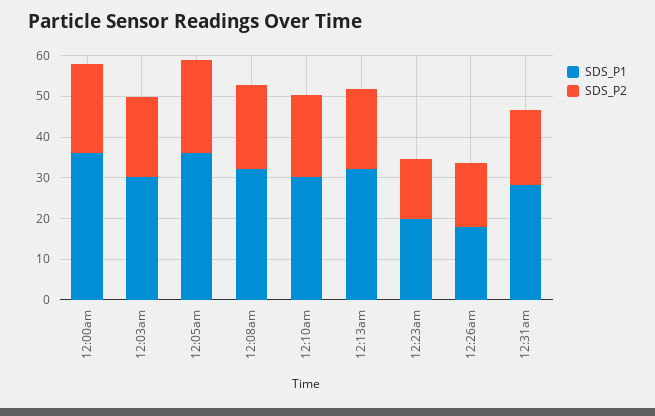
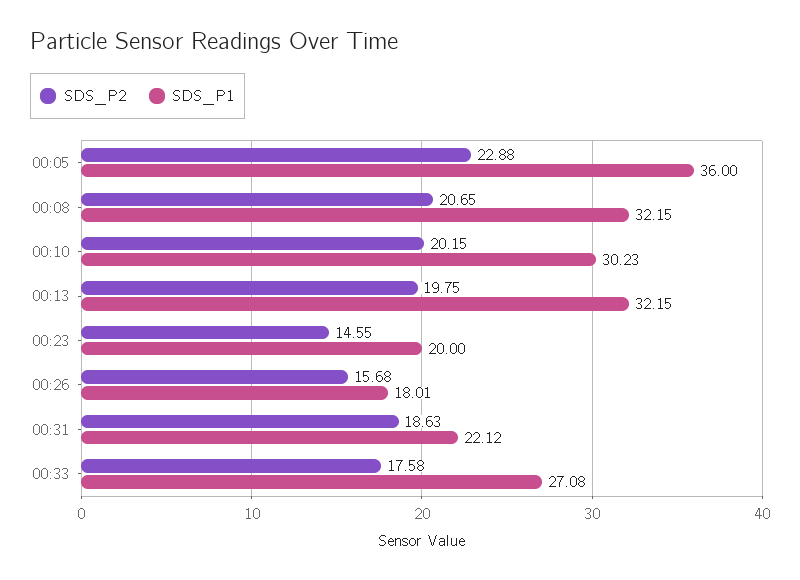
SDS_P1, 12:00am: 36 -> none
SDS_P2, 12:00am: 22 -> none
SDS_P1, 12:03am: 30 -> none
SDS_P2, 12:03am: 20 -> none
SDS_P1, 12:31am: 28 -> 22.12
SDS_P2, 00:33: none -> 17.58
SDS_P1, 00:33: none -> 27.08

